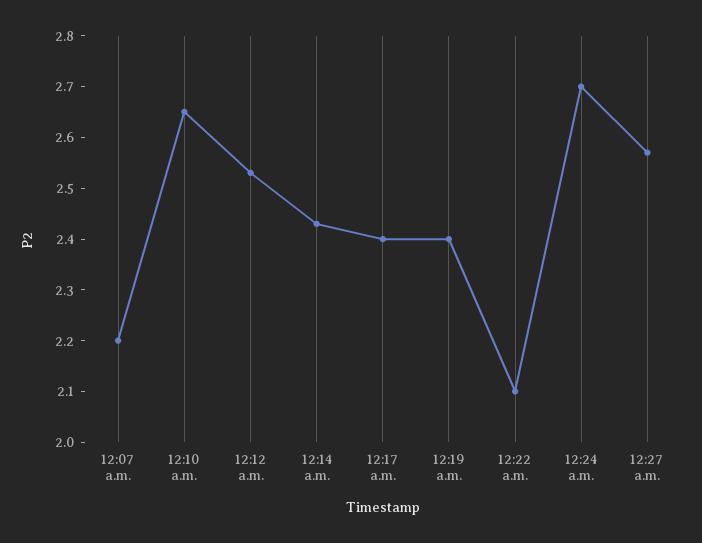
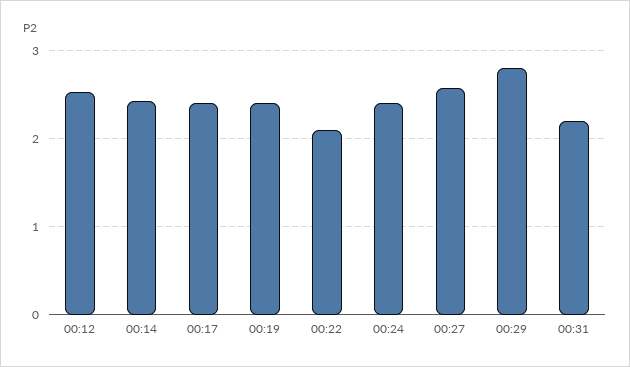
12:07 a.m.: 2.2 -> none
12:10 a.m.: 2.65 -> none
12:24 a.m.: 2.7 -> 2.4
00:29: none -> 2.8
00:31: none -> 2.2

